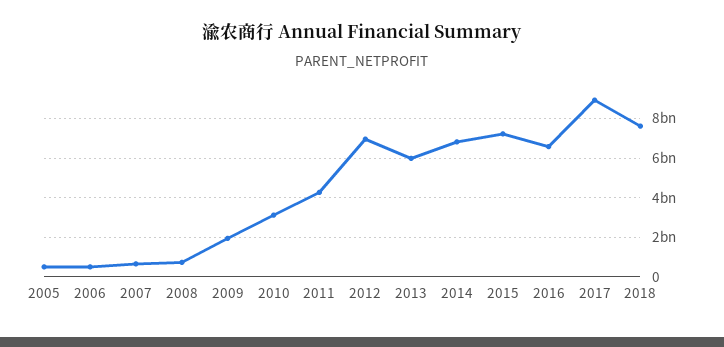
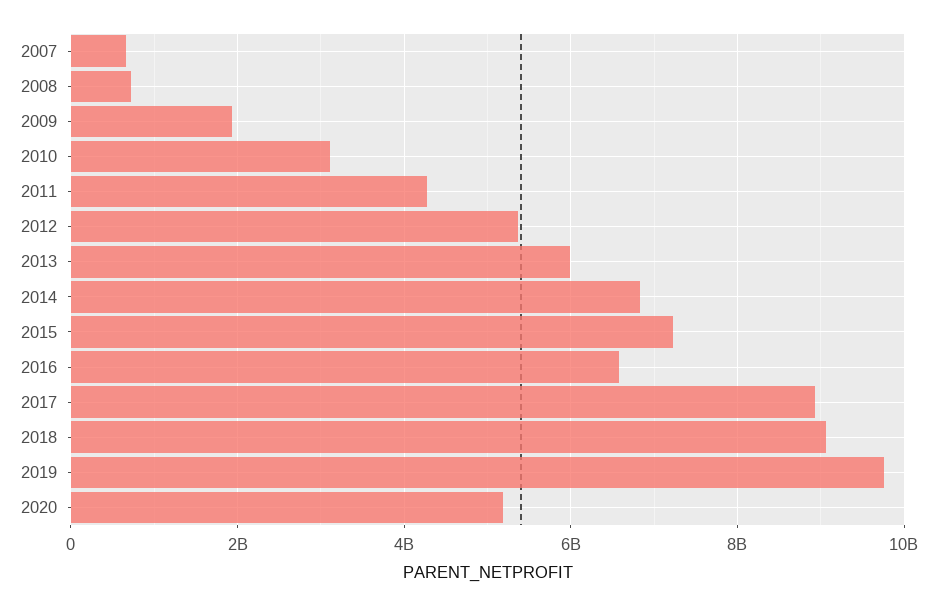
2005: 500000000 -> none
2006: 500000000 -> none
2012: 7000000000 -> 5400000000
2018: 7500000000 -> 9000000000
2019: none -> 9800000000
2020: none -> 5200000000

